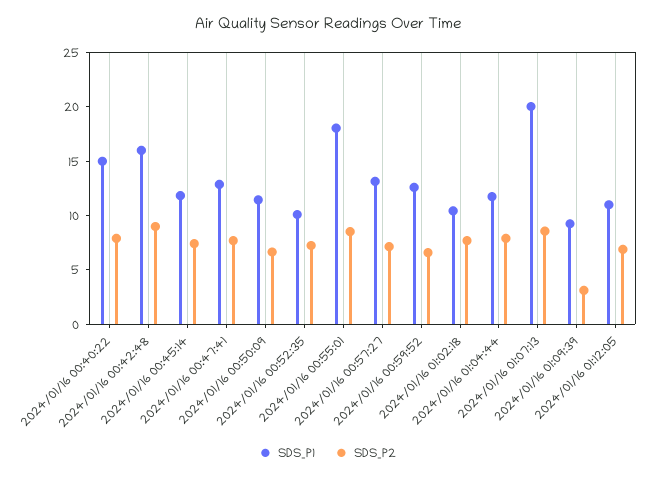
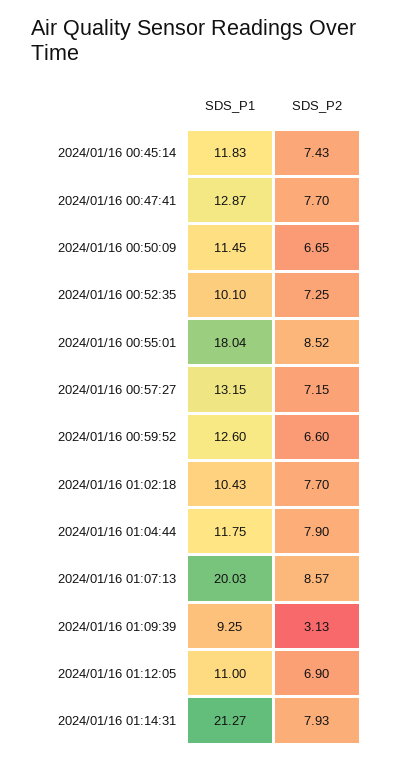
SDS_P1, 2024/01/16 00:40:22: 15 -> none
SDS_P2, 2024/01/16 00:40:22: 8 -> none
SDS_P1, 2024/01/16 00:42:48: 16 -> none
SDS_P2, 2024/01/16 00:42:48: 9 -> none
SDS_P1, 2024/01/16 01:14:31: none -> 21.27
SDS_P2, 2024/01/16 01:14:31: none -> 7.93

